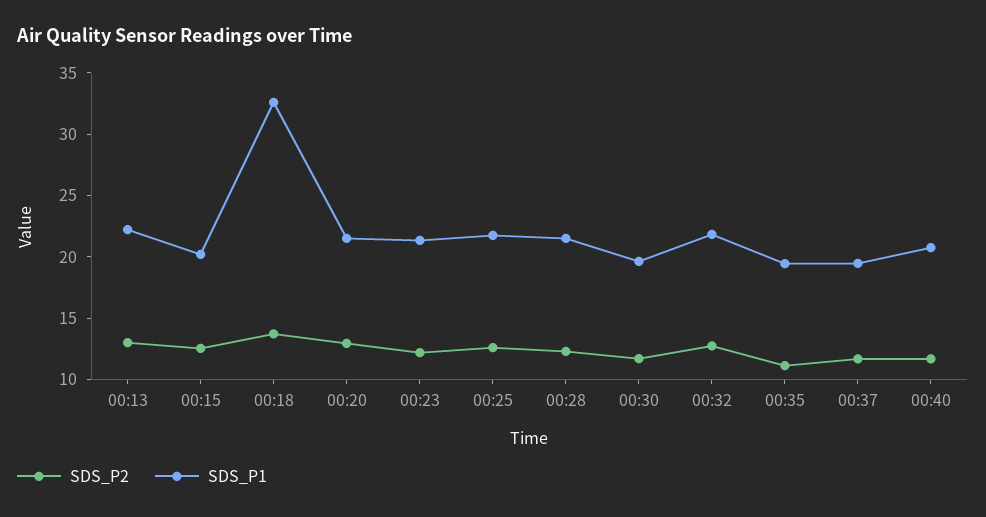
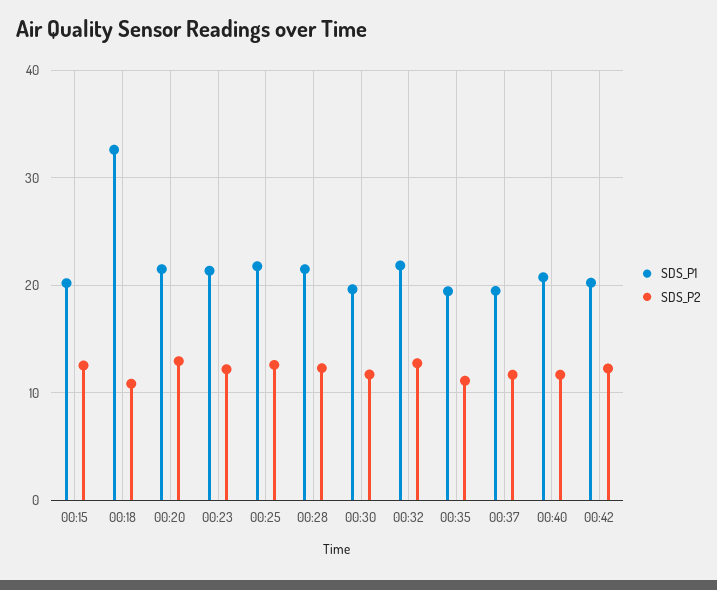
SDS_P2, 00:13: 13 -> none
SDS_P1, 00:13: 22 -> none
SDS_P2, 00:18: 14 -> 11
SDS_P1, 00:42: none -> 20
SDS_P2, 00:42: none -> 12

